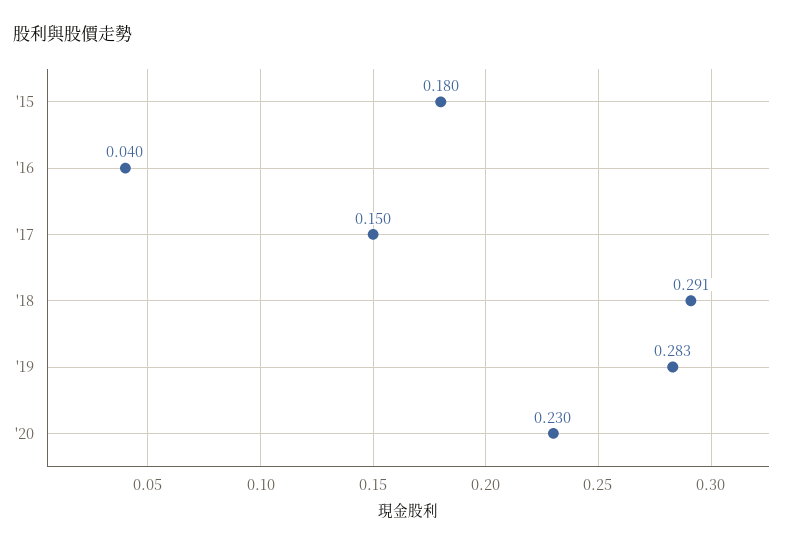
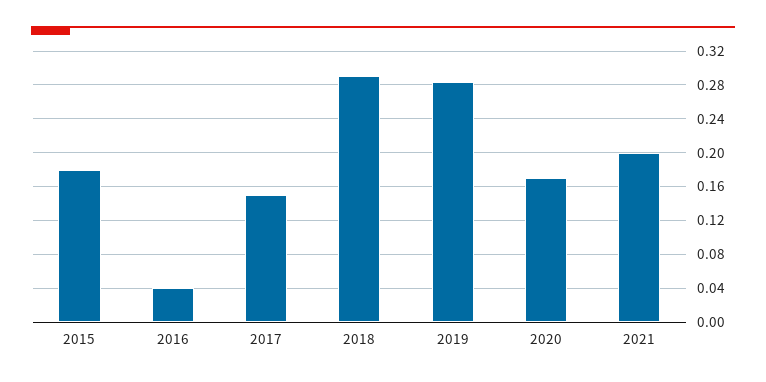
'20: 0.23 -> 0.17
2021: none -> 0.2

